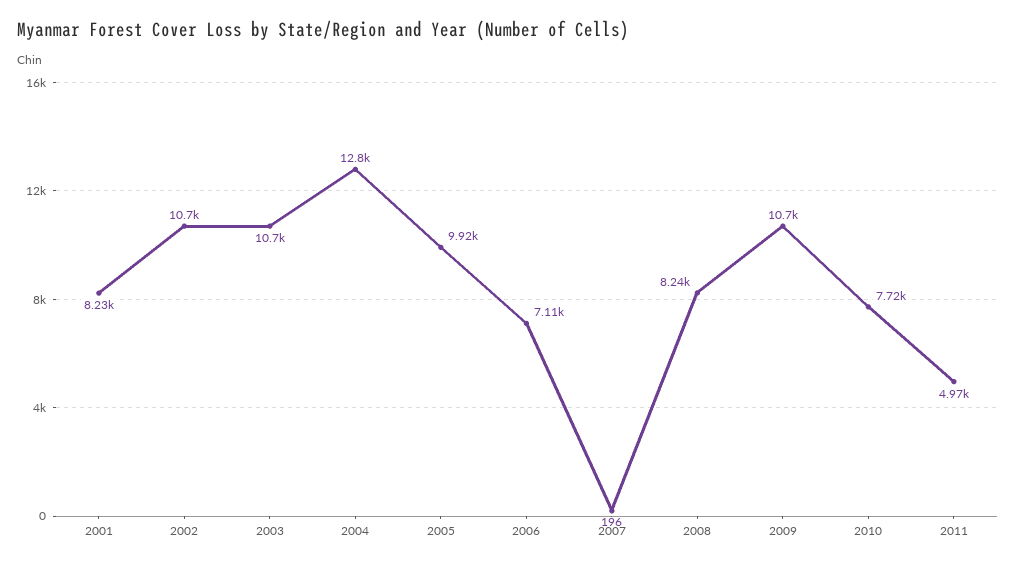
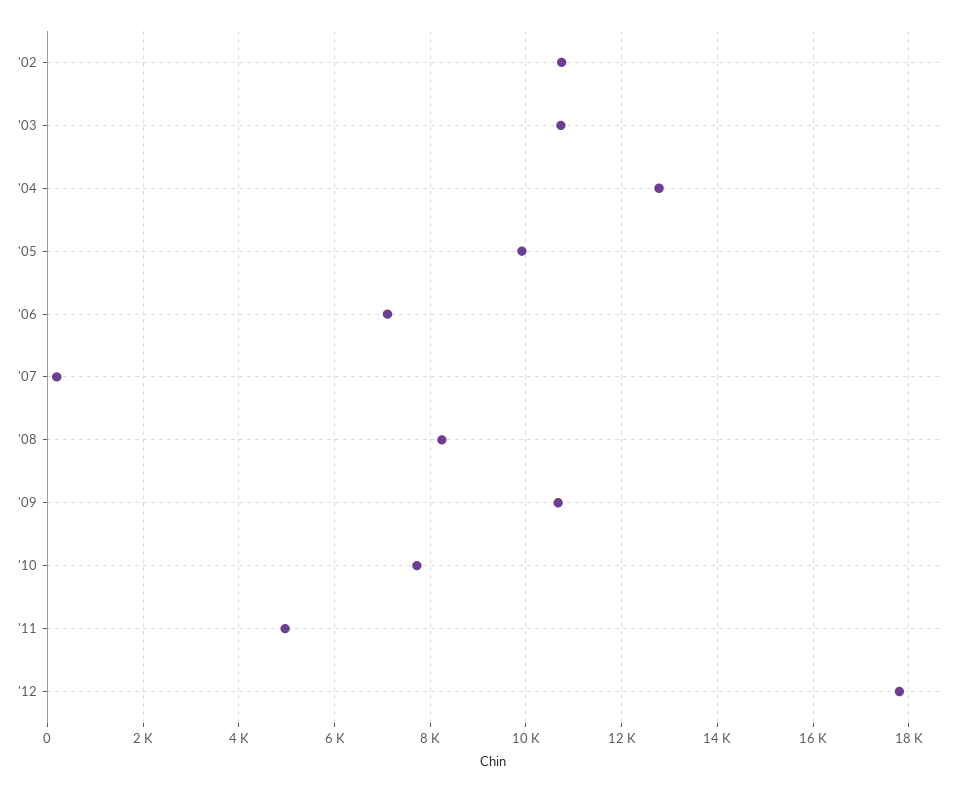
2001: 8230 -> none
'12: none -> 17800

